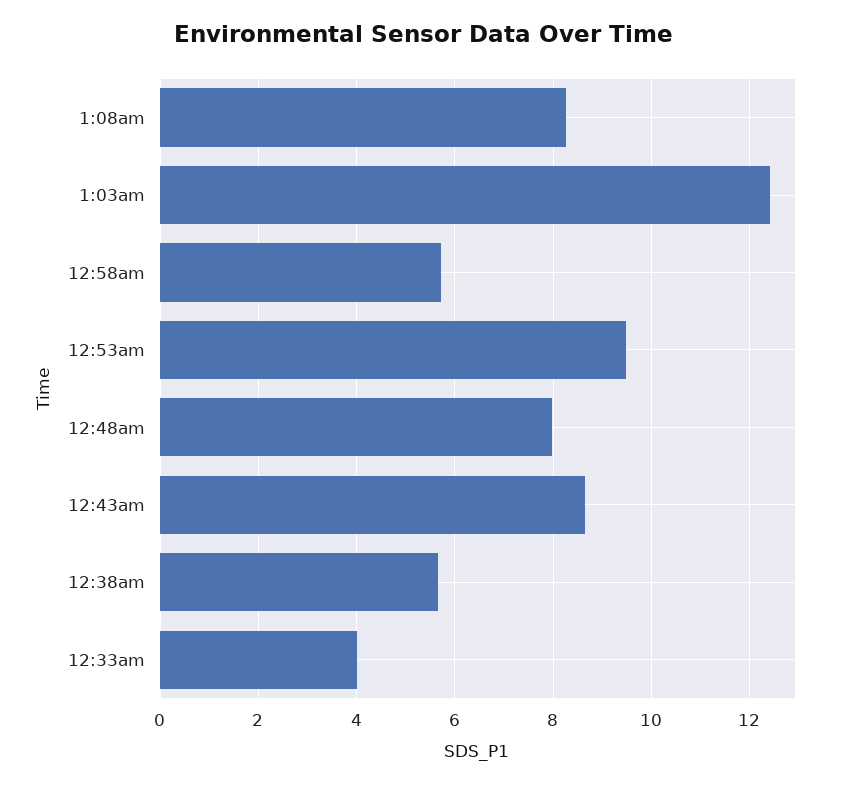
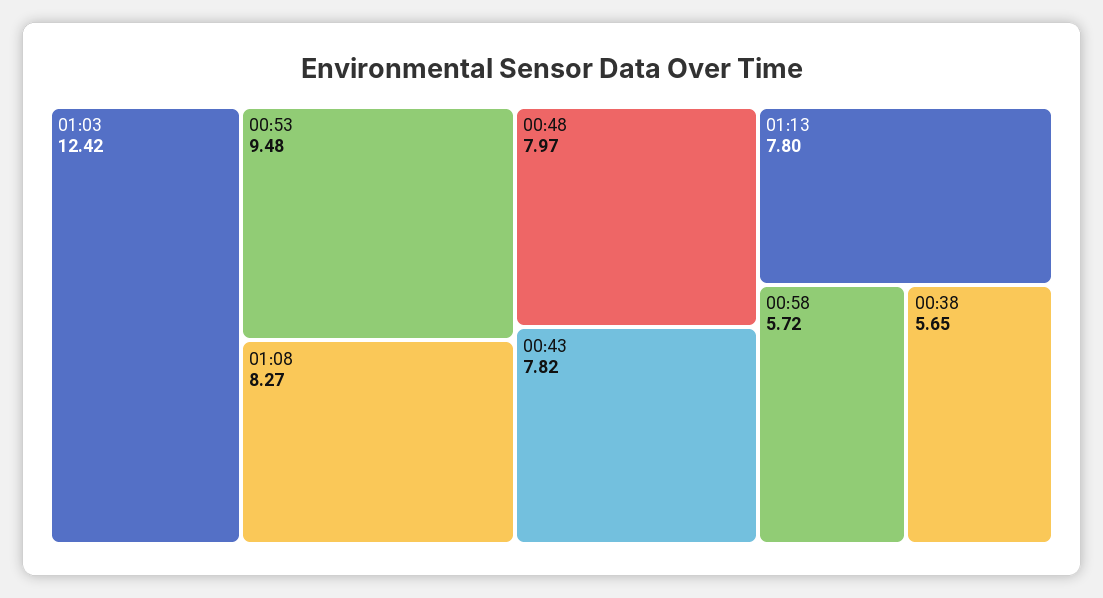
12:43am: 8.6 -> 7.82
12:33am: 4 -> none
01:13: none -> 7.8

